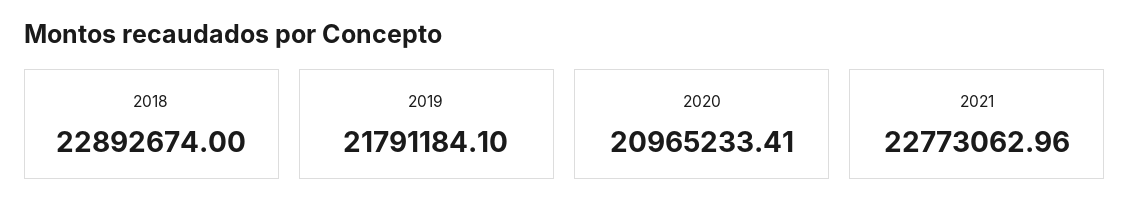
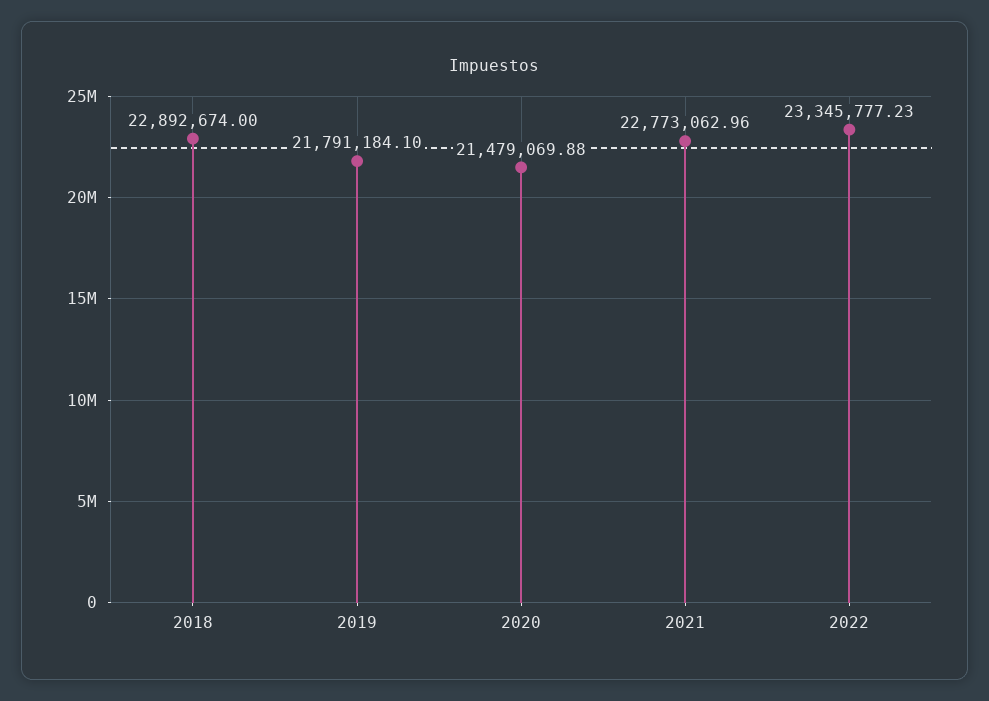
2020: 20965233.41 -> 21479069.88
2022: none -> 23345777.23

